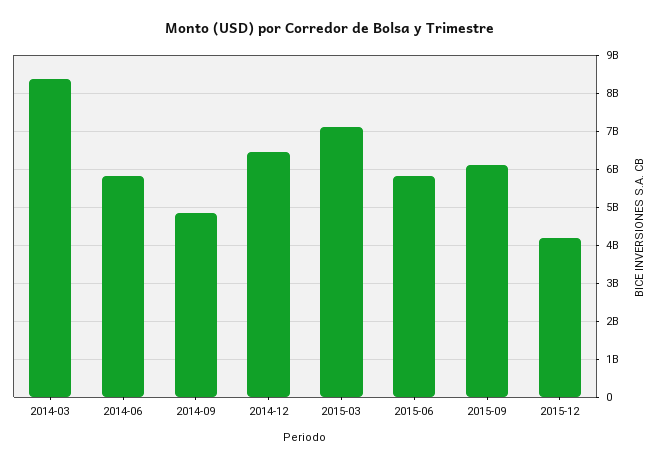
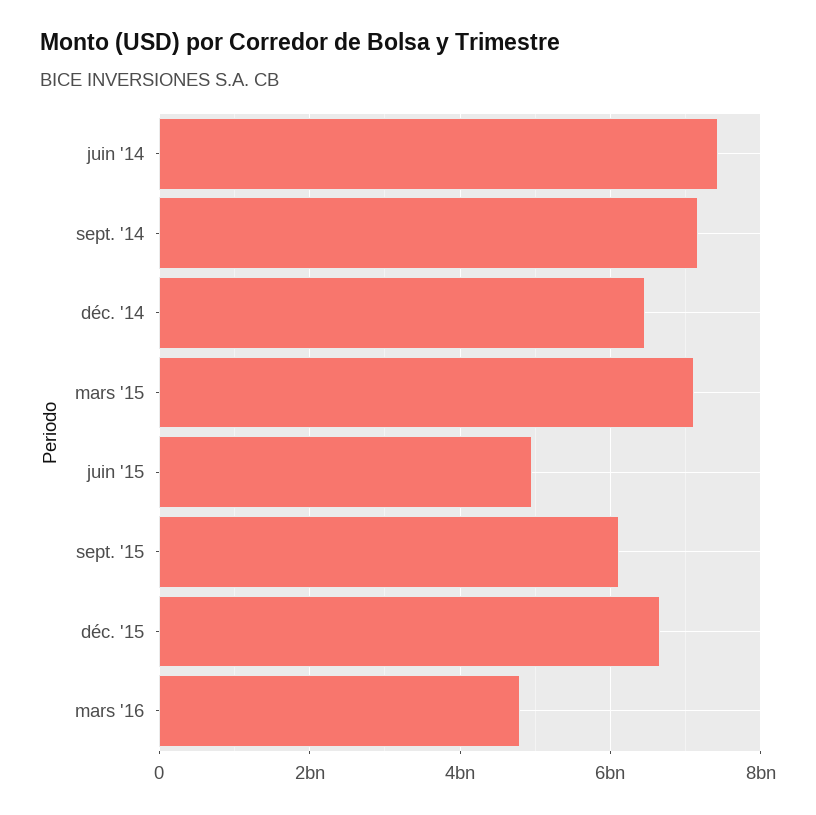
2014-03: 8400000000 -> none
2014-06: 5800000000 -> 7400000000
2014-09: 4800000000 -> 7200000000
2015-06: 5800000000 -> 5000000000
2015-12: 4200000000 -> 6600000000
mars '16: none -> 4800000000

